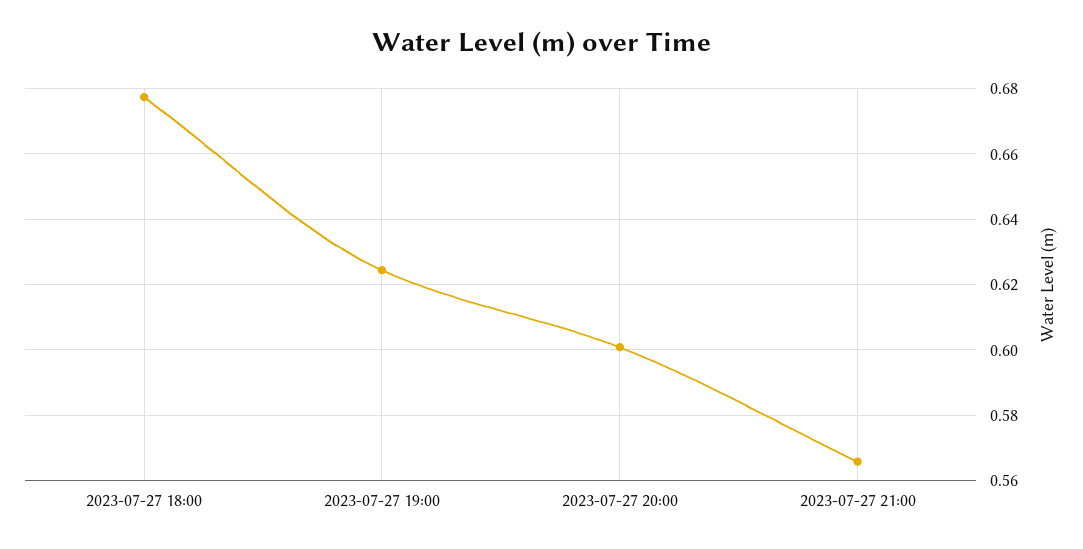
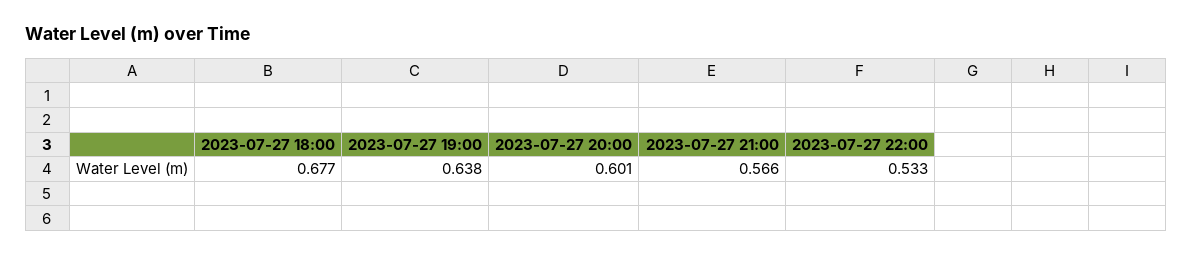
2023-07-27 19:00: 0.624 -> 0.638
2023-07-27 22:00: none -> 0.533

